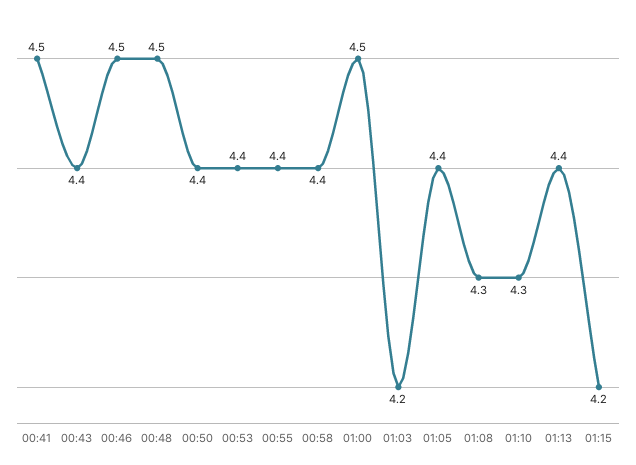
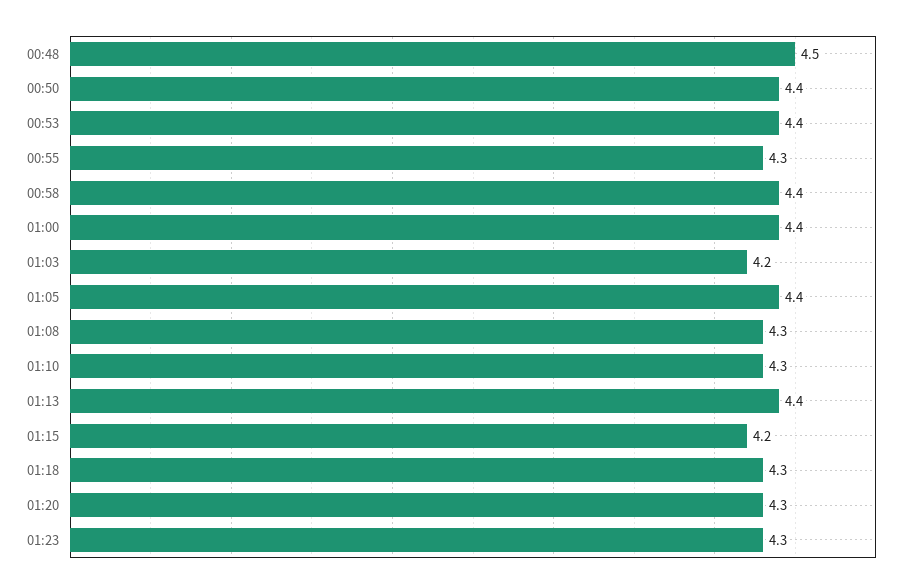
00:41: 4.5 -> none
00:43: 4.4 -> none
00:46: 4.5 -> none
00:55: 4.4 -> 4.3
01:00: 4.5 -> 4.4
01:18: none -> 4.3
01:20: none -> 4.3
01:23: none -> 4.3

